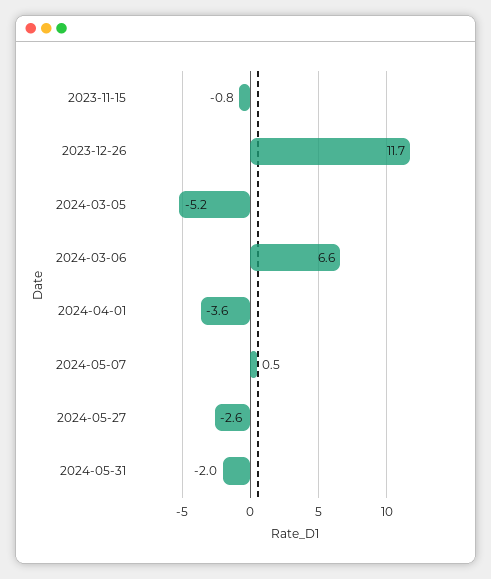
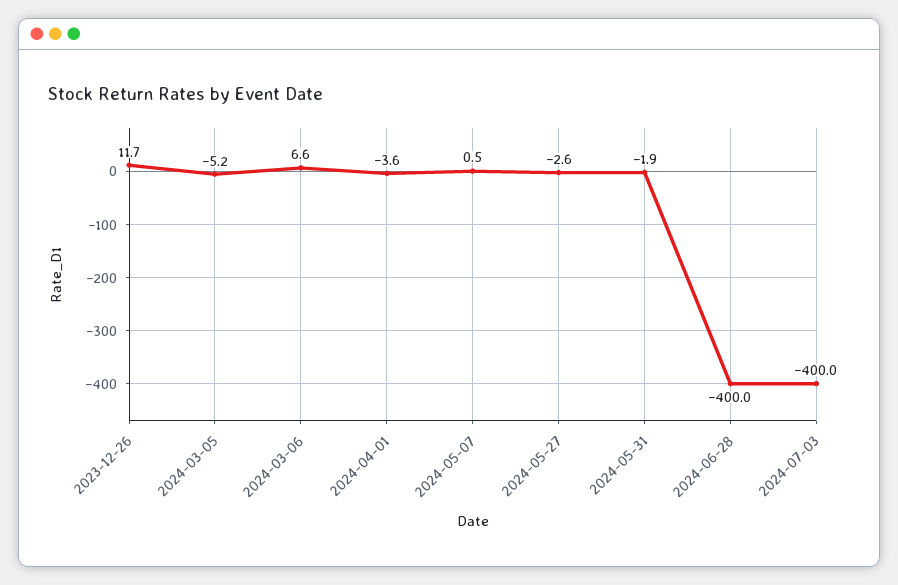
2023-11-15: -0.8 -> none
2024-05-31: -2 -> -1.9
2024-06-28: none -> -400
2024-07-03: none -> -400

